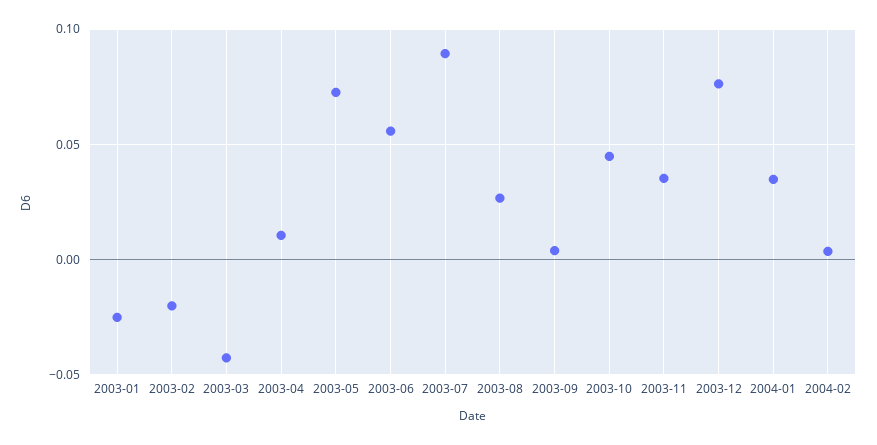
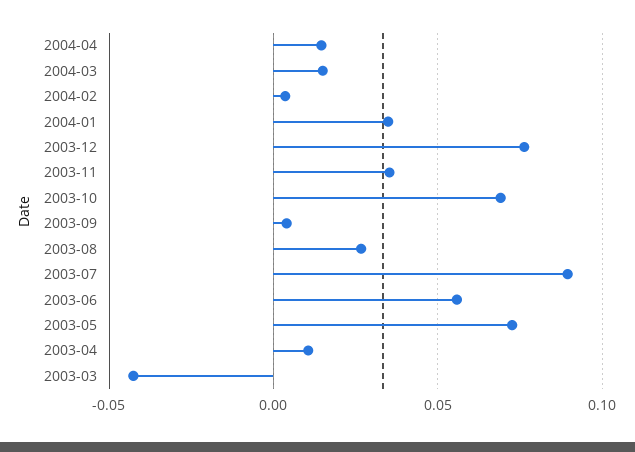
2003-01: -0.025 -> none
2003-02: -0.02 -> none
2003-10: 0.045 -> 0.07
2004-04: none -> 0.015
2004-03: none -> 0.015

